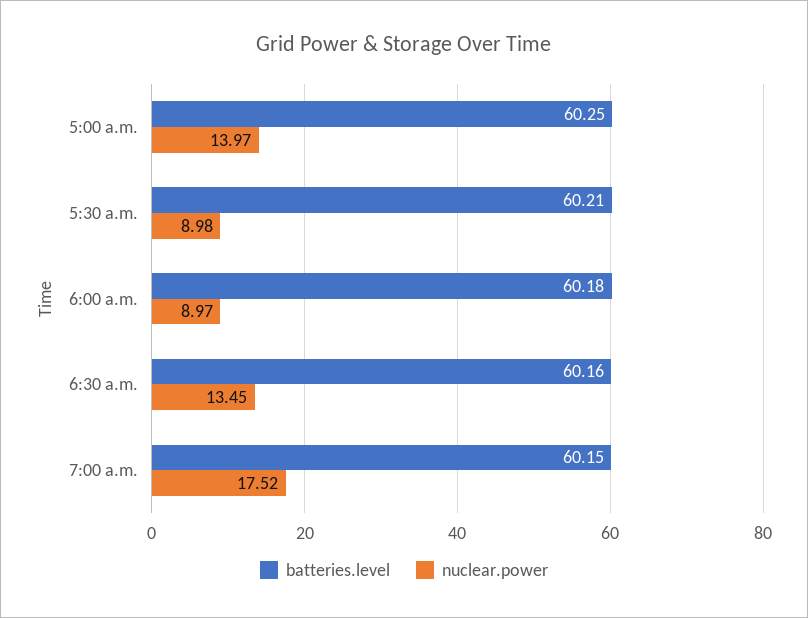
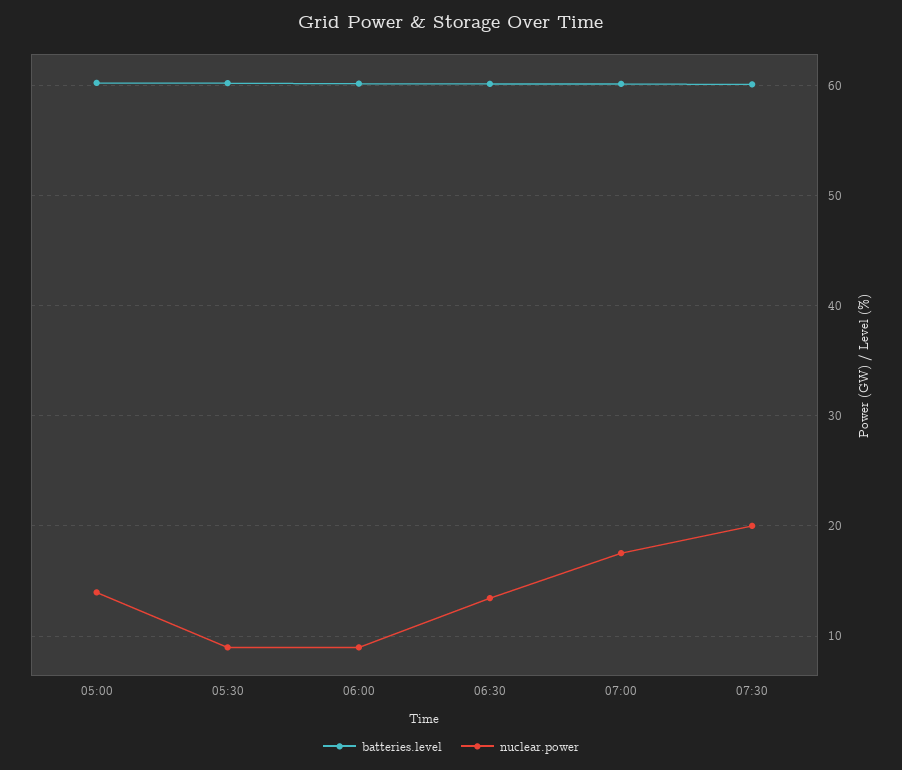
batteries.level, 07:30: none -> 60
nuclear.power, 07:30: none -> 20

